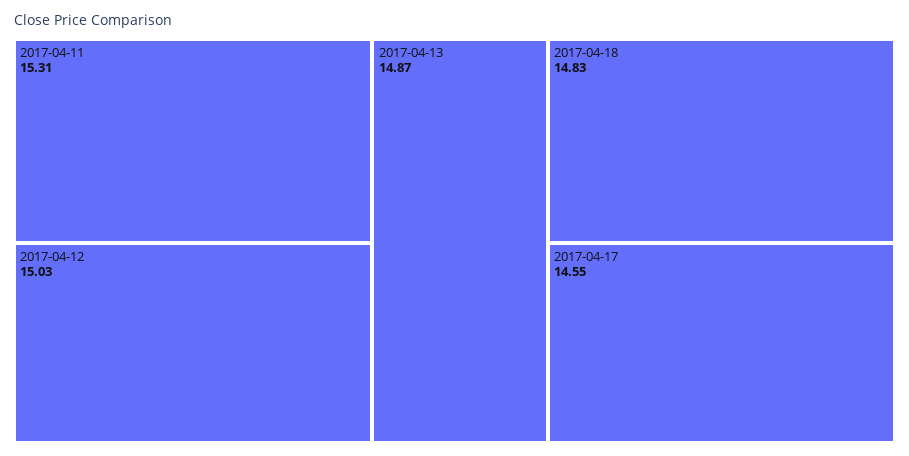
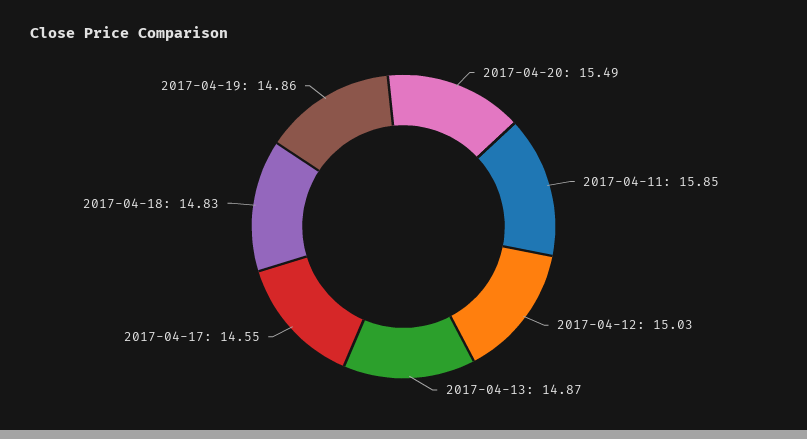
2017-04-11: 15.31 -> 15.85
2017-04-20: none -> 15.49
2017-04-19: none -> 14.86

